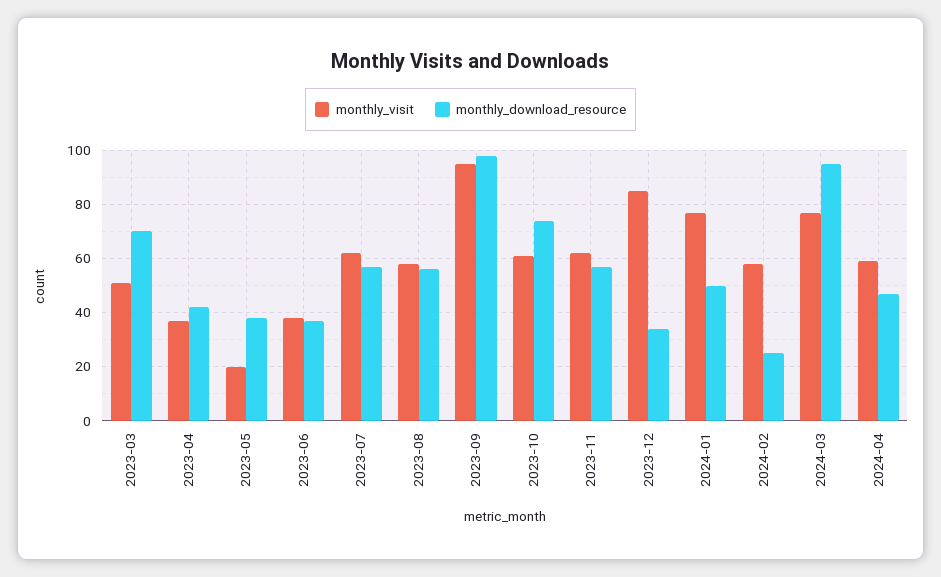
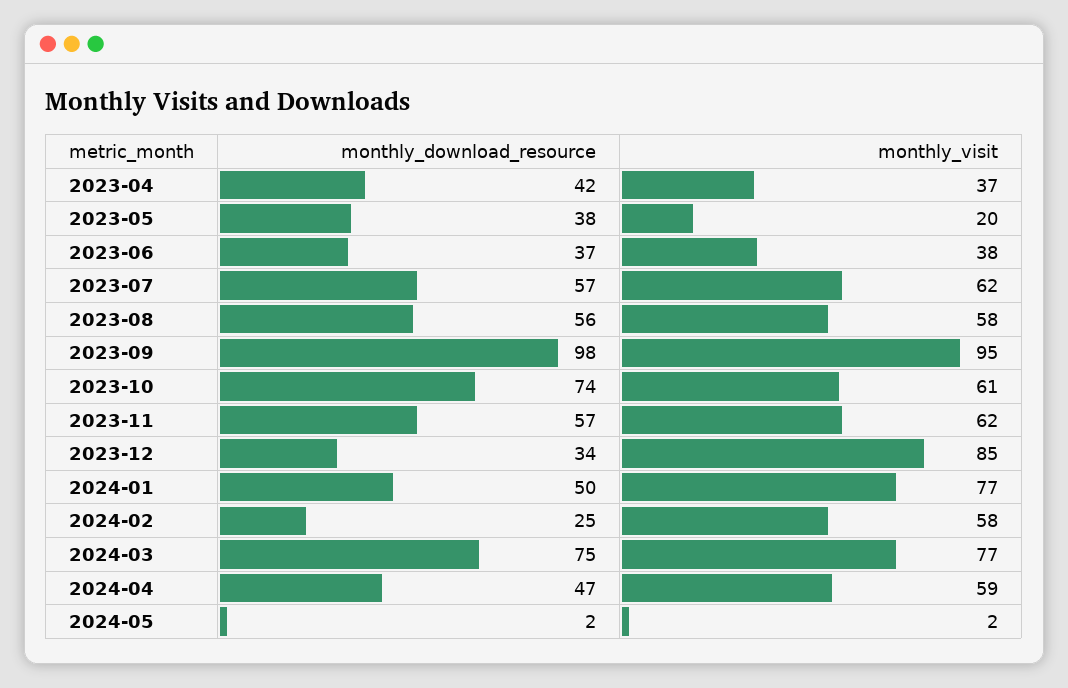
monthly_visit, 2023-03: 50 -> none
monthly_download_resource, 2023-03: 70 -> none
monthly_download_resource, 2024-03: 95 -> 75
monthly_download_resource, 2024-05: none -> 2
monthly_visit, 2024-05: none -> 2

